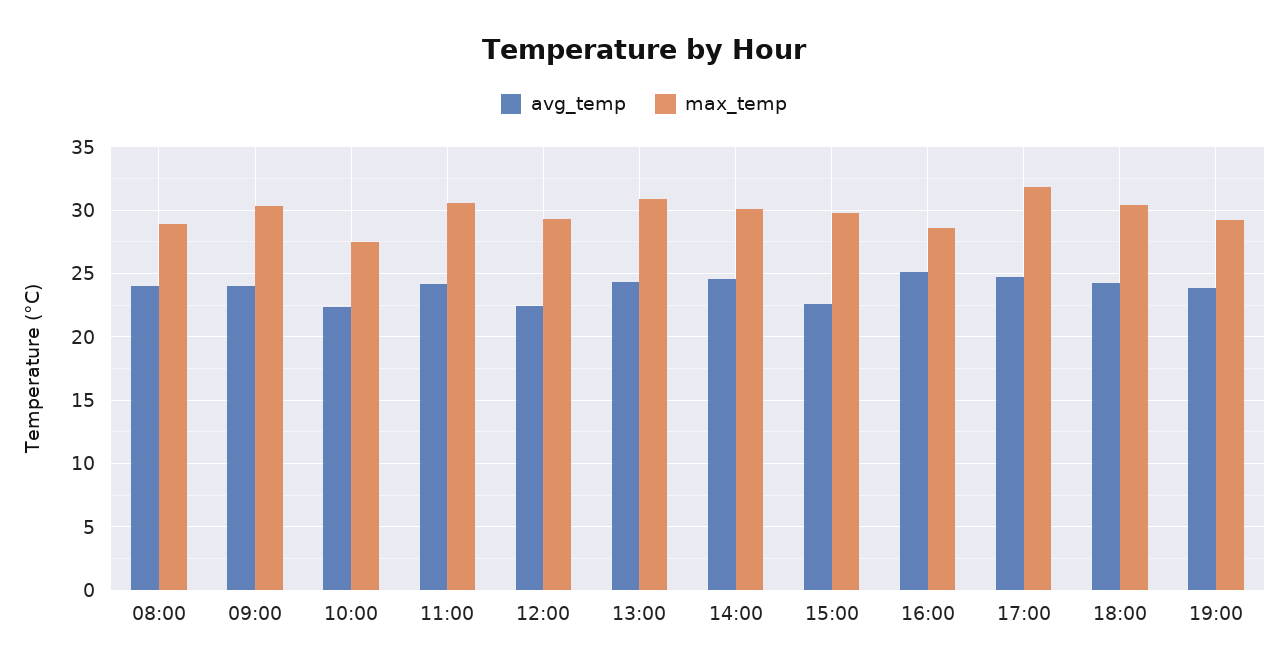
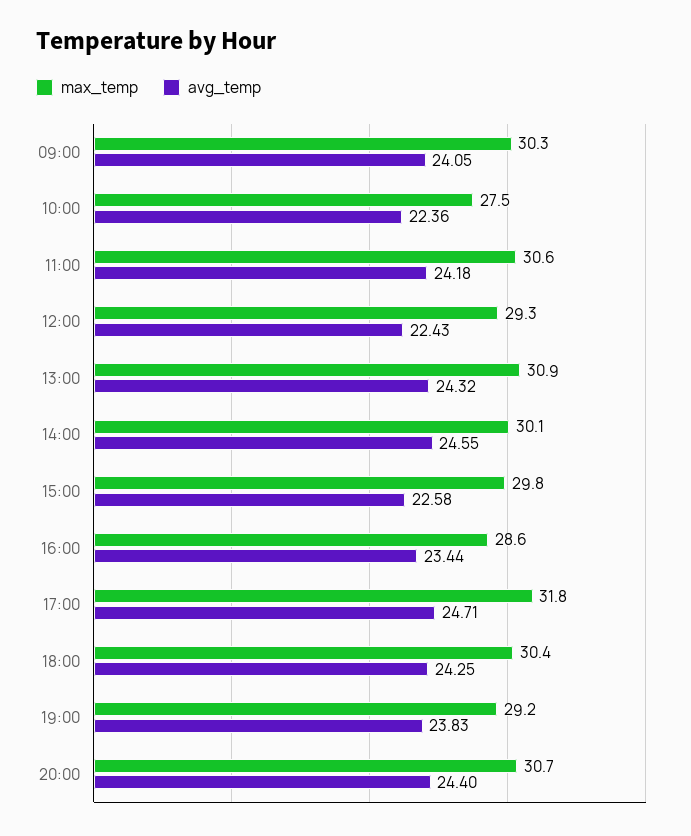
avg_temp, 08:00: 24 -> none
max_temp, 08:00: 29 -> none
avg_temp, 16:00: 25 -> 23.44
max_temp, 20:00: none -> 30.7
avg_temp, 20:00: none -> 24.4

